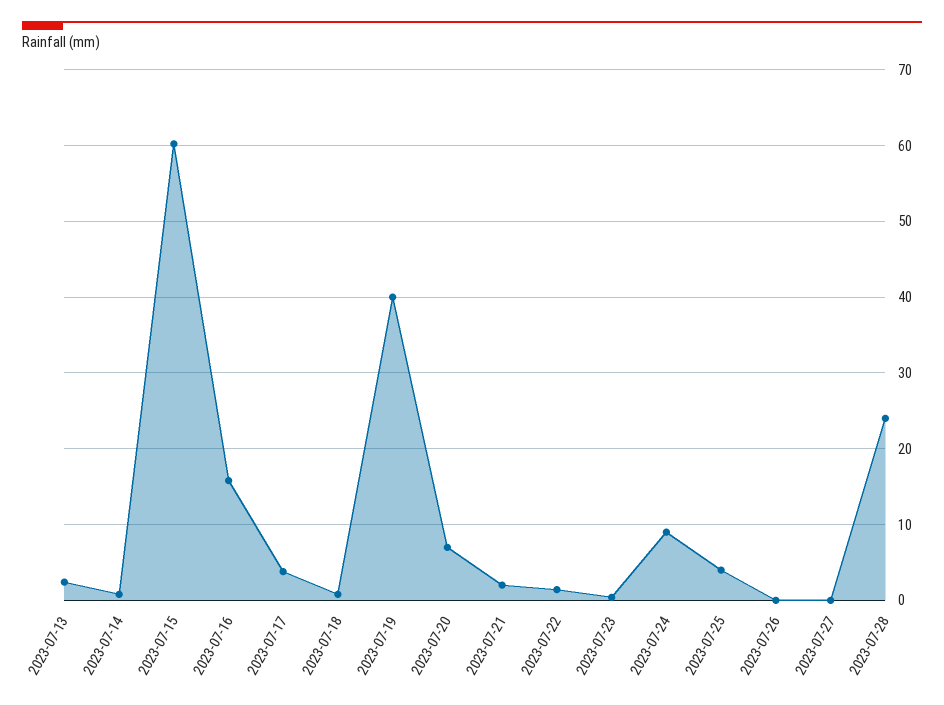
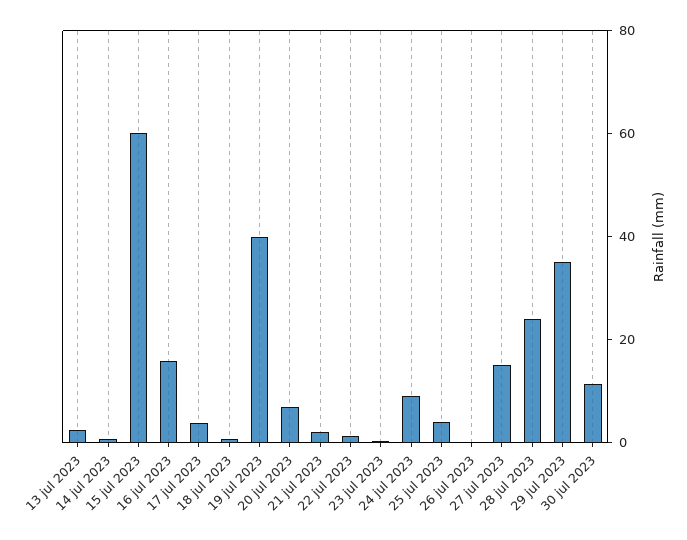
2023-07-27: 0 -> 15
29 jul 2023: none -> 35
30 jul 2023: none -> 10

